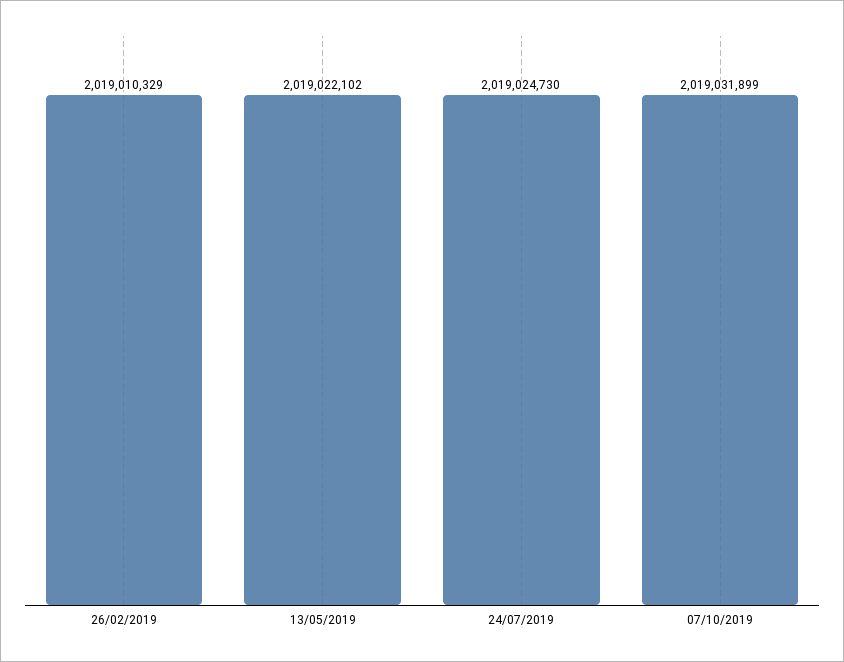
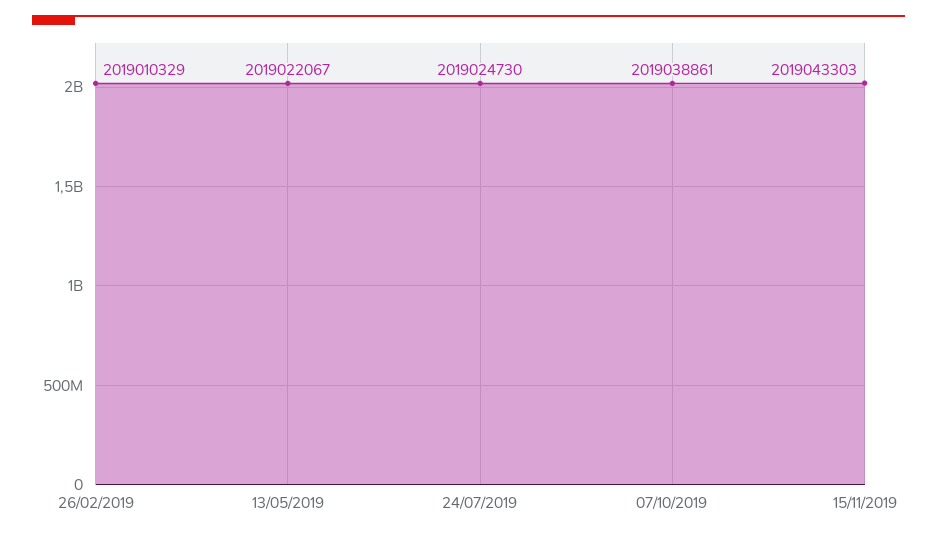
13/05/2019: 2019022102 -> 2019022067
07/10/2019: 2019031899 -> 2019038861
15/11/2019: none -> 2019043303

